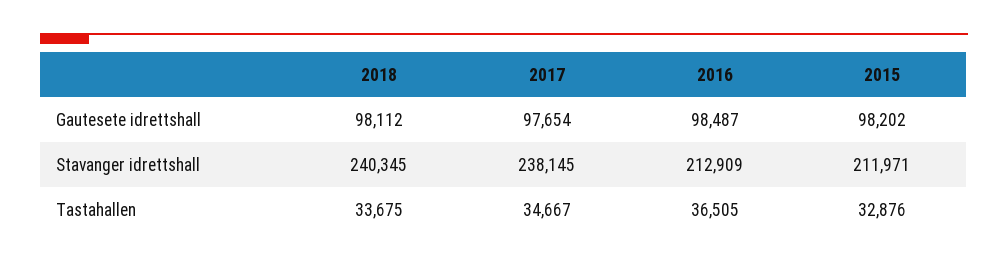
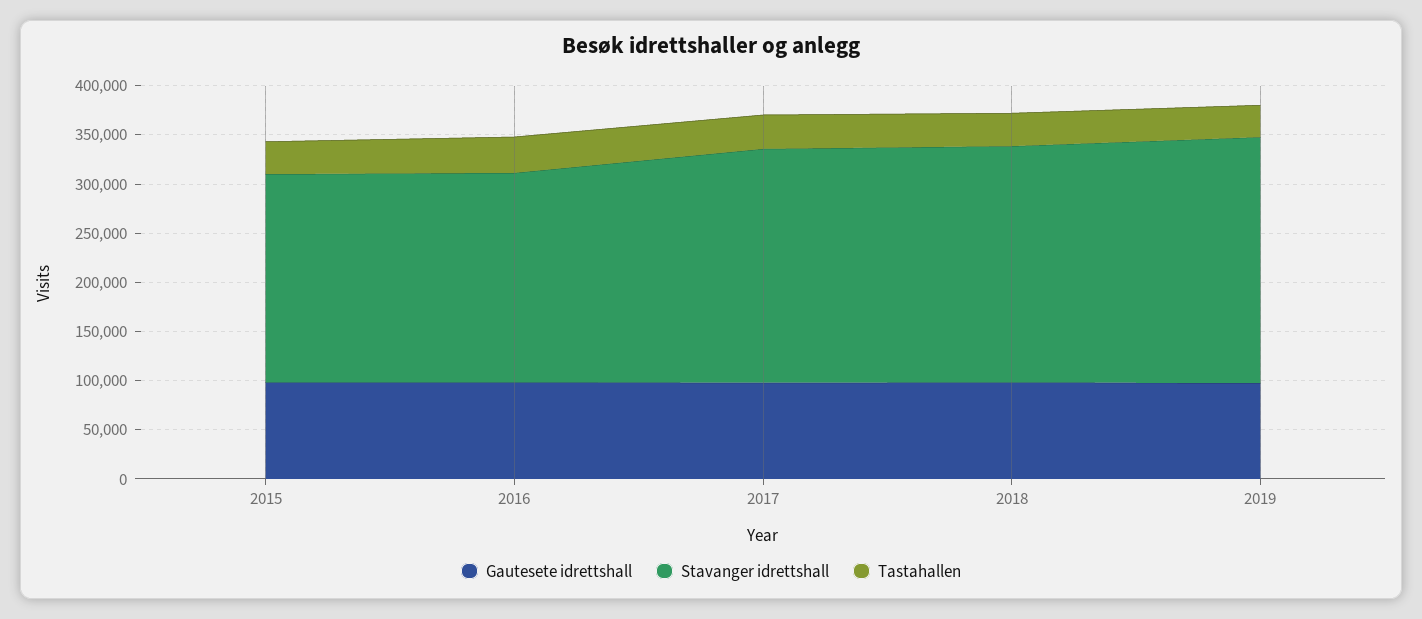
Gautesete idrettshall, 2019: none -> 100000
Stavanger idrettshall, 2019: none -> 250000
Tastahallen, 2019: none -> 30000

